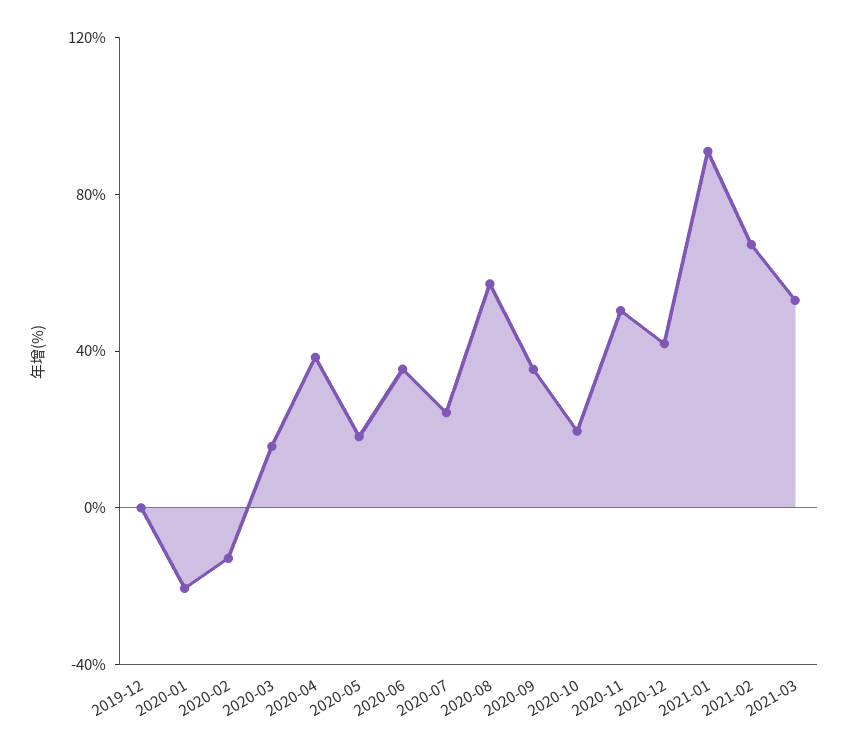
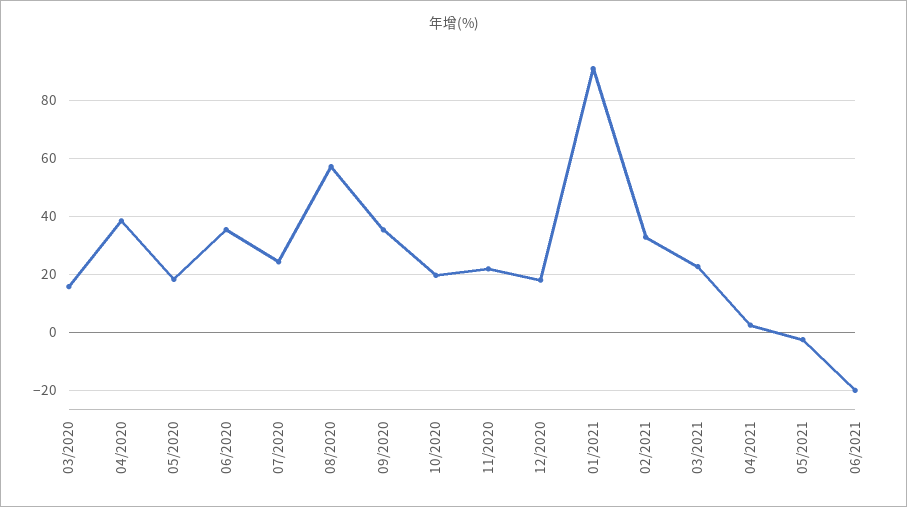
2019-12: 0 -> none
2020-01: -20 -> none
2020-02: -10 -> none
2020-11: 50 -> 22.5
2020-12: 40 -> 17.5
2021-02: 70 -> 32.5
2021-03: 50 -> 22.5
04/2021: none -> 2.5
05/2021: none -> -2.5
06/2021: none -> -20

